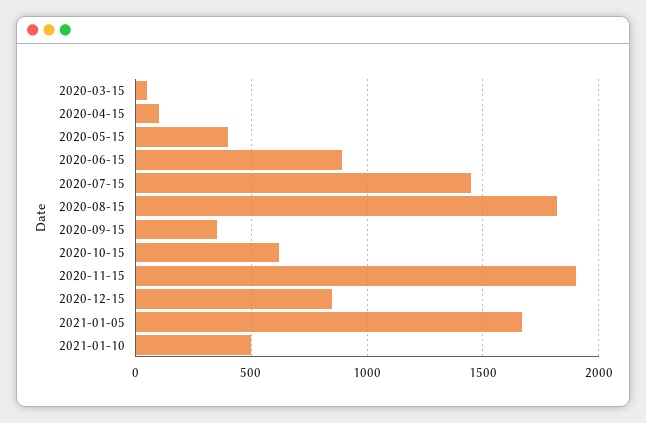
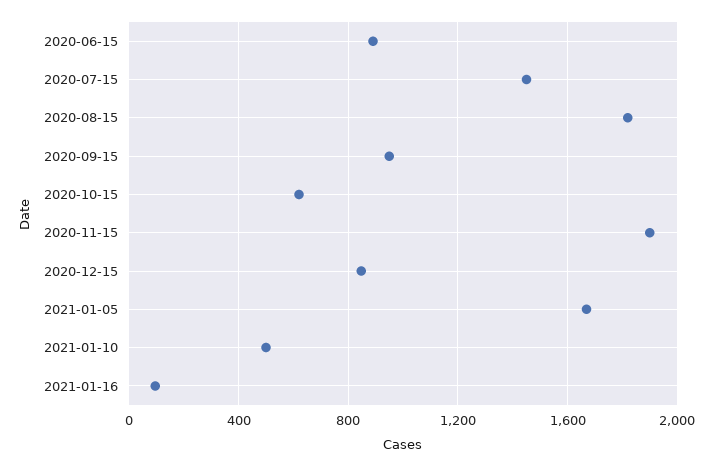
2020-03-15: 50 -> none
2020-04-15: 100 -> none
2020-05-15: 400 -> none
2020-09-15: 350 -> 950
2021-01-16: none -> 100

